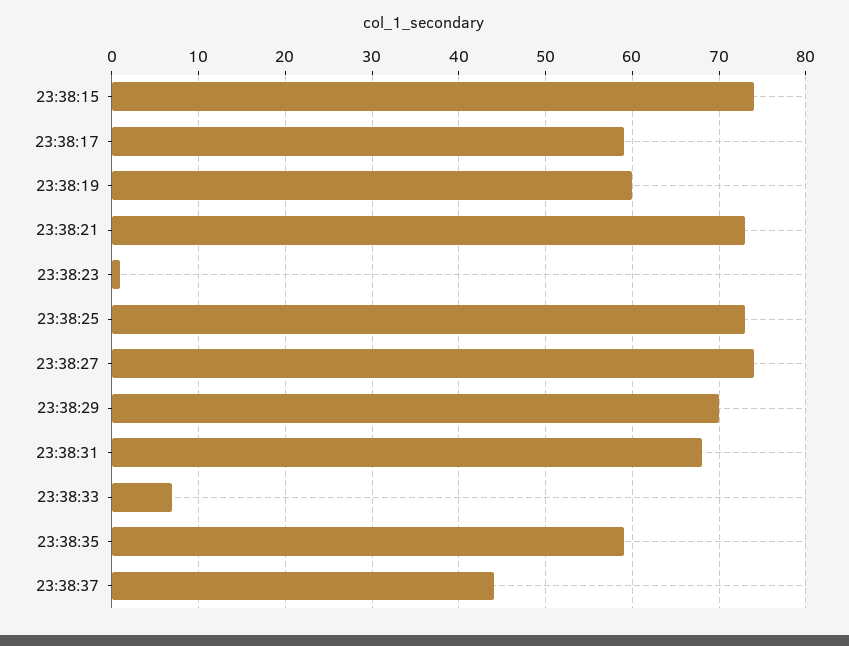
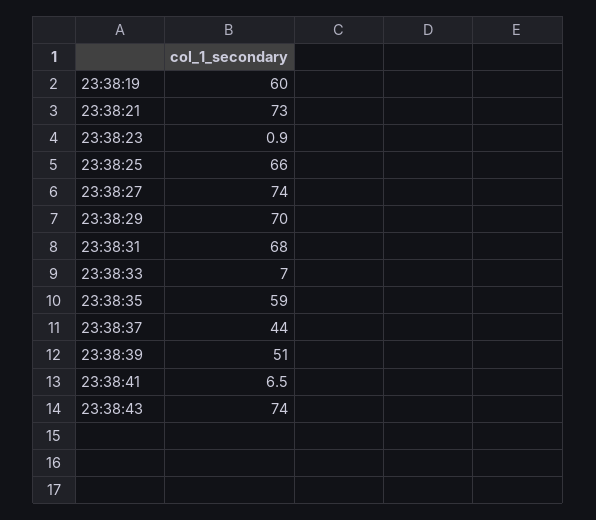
23:38:15: 74 -> none
23:38:17: 59 -> none
23:38:25: 73 -> 66
23:38:39: none -> 51
23:38:41: none -> 6.5
23:38:43: none -> 74

